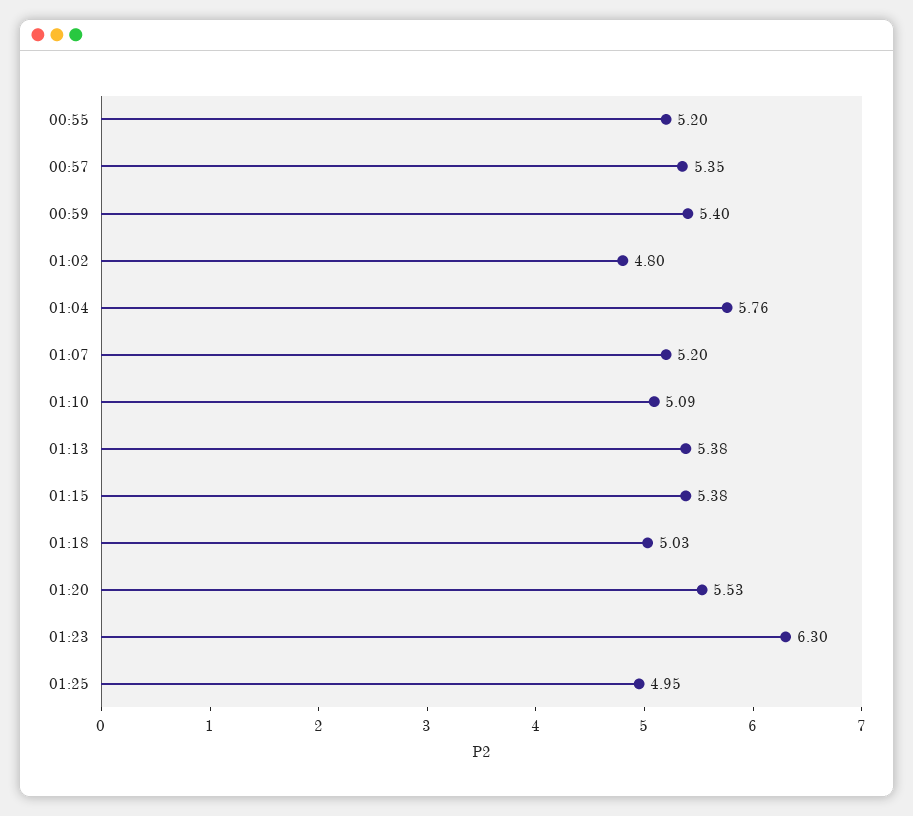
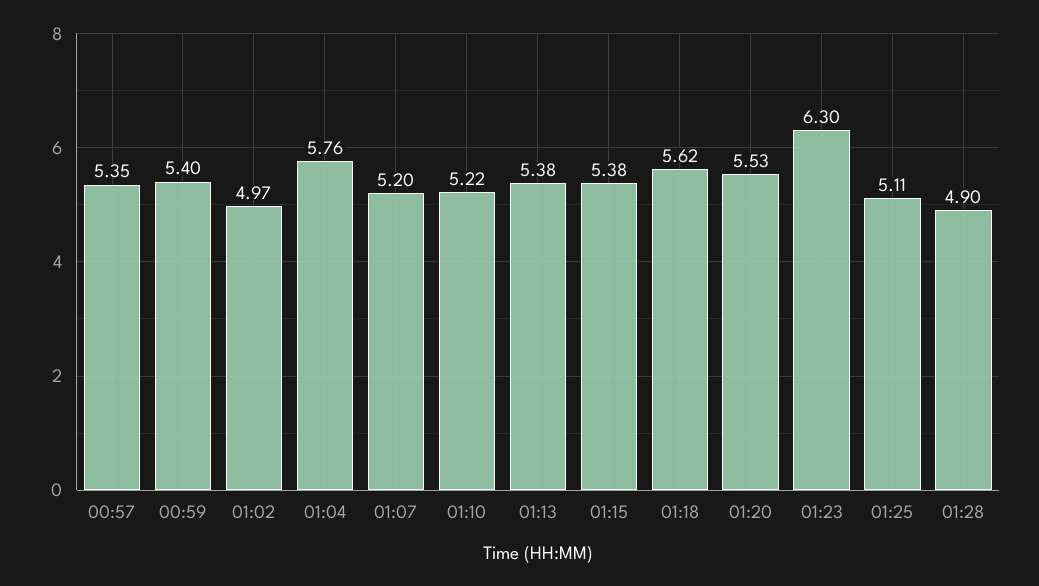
00:55: 5.2 -> none
01:02: 4.8 -> 4.97
01:10: 5.09 -> 5.22
01:18: 5.03 -> 5.62
01:25: 4.95 -> 5.11
01:28: none -> 4.9

